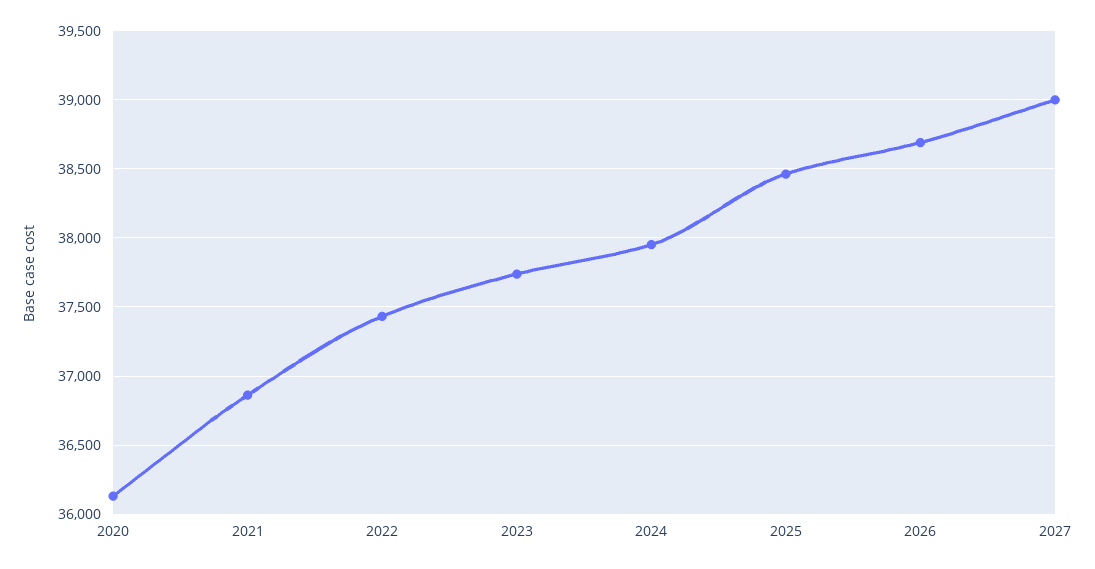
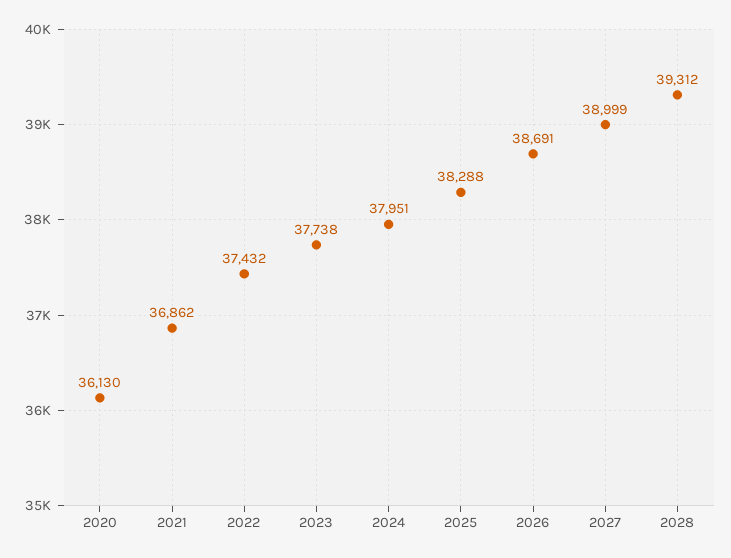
2025: 38450 -> 38288
2028: none -> 39312

